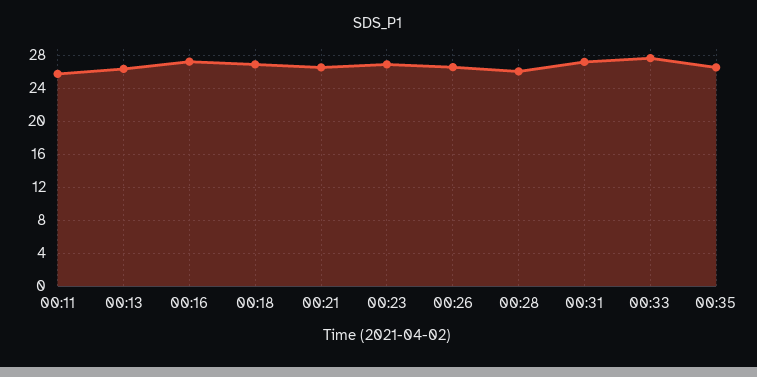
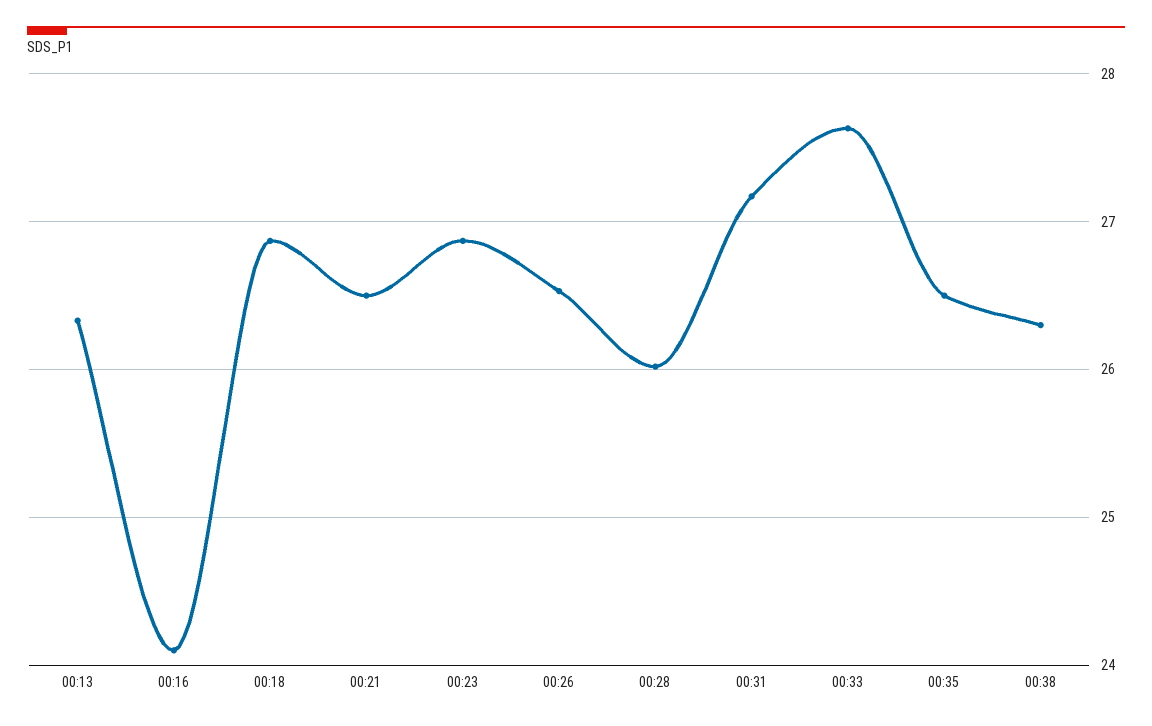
00:11: 26 -> none
00:16: 27 -> 24.1
00:38: none -> 26.3

